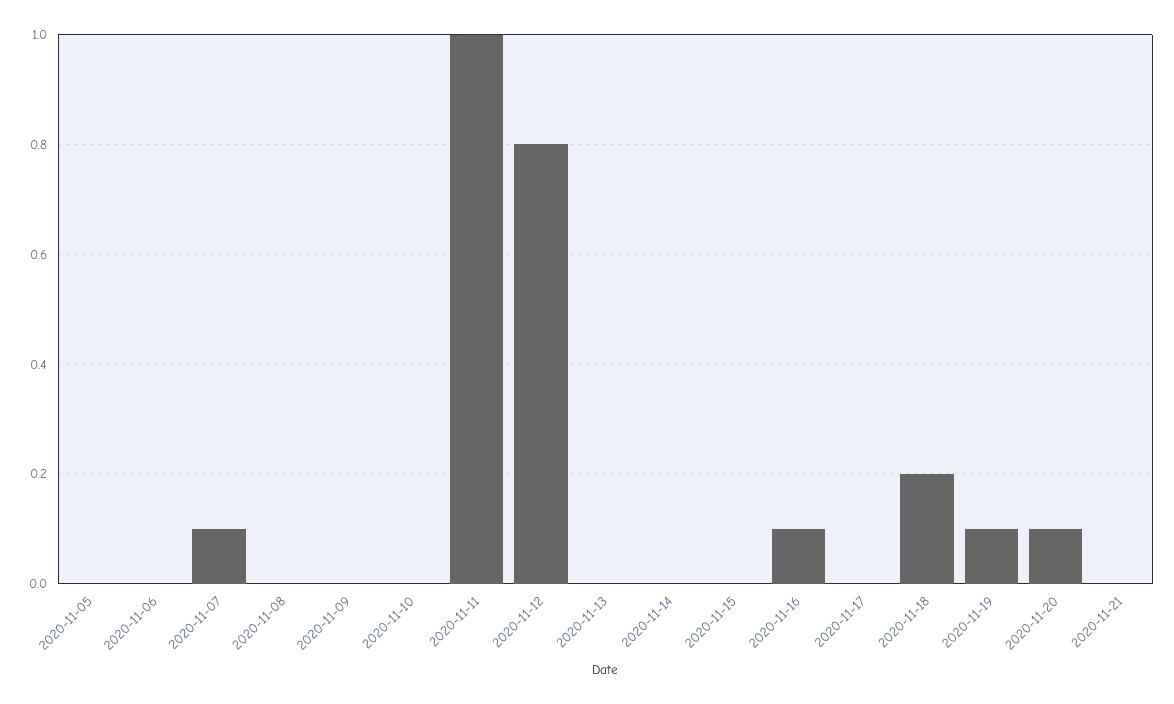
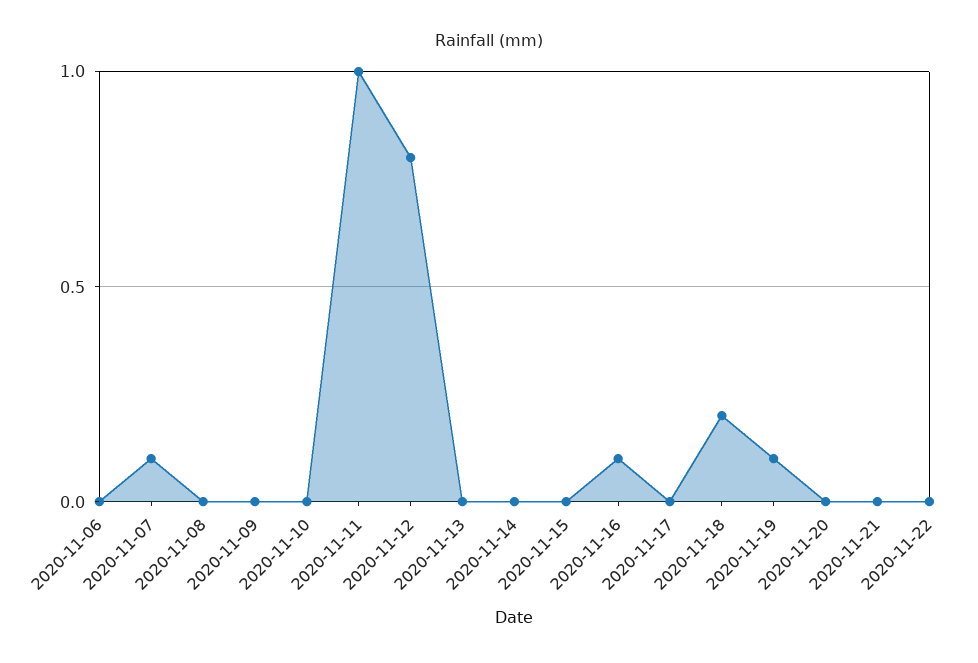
2020-11-05: 0 -> none
2020-11-20: 0.1 -> 0
2020-11-22: none -> 0

